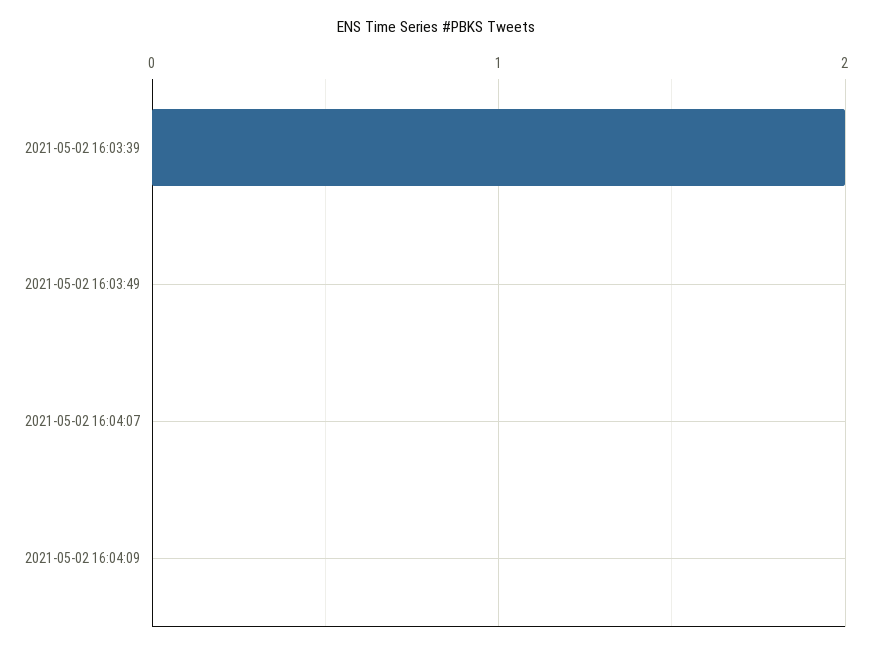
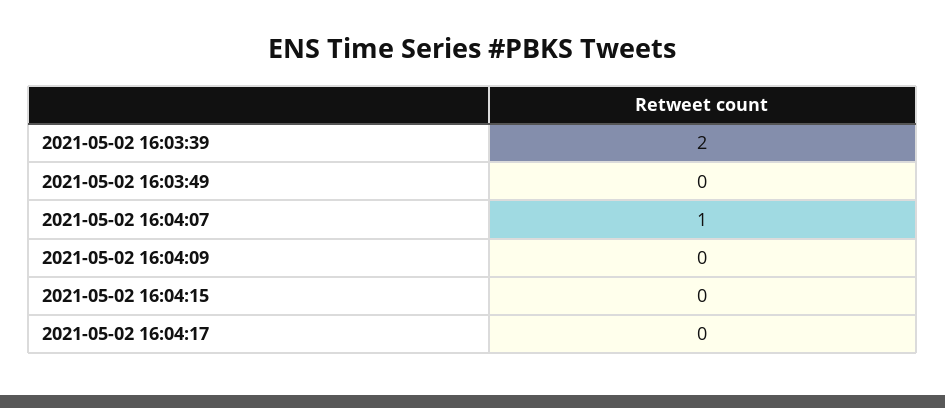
2021-05-02 16:04:07: 0 -> 1
2021-05-02 16:04:15: none -> 0
2021-05-02 16:04:17: none -> 0

